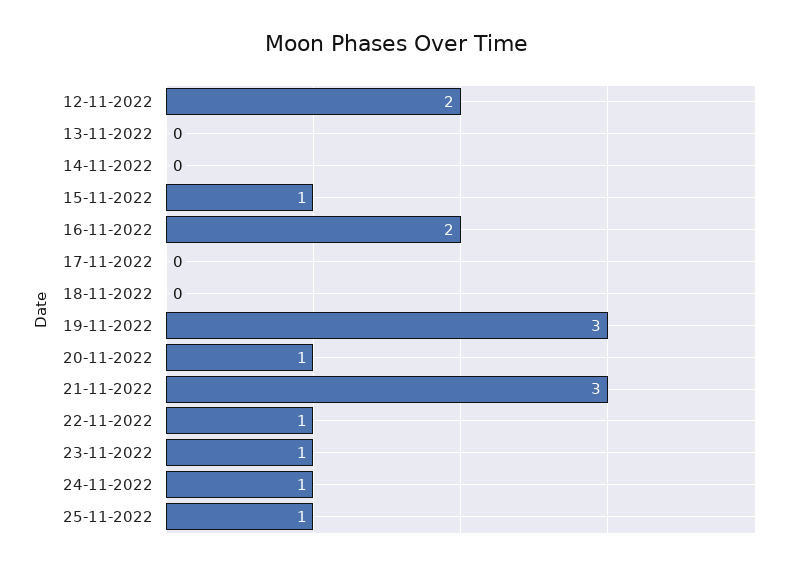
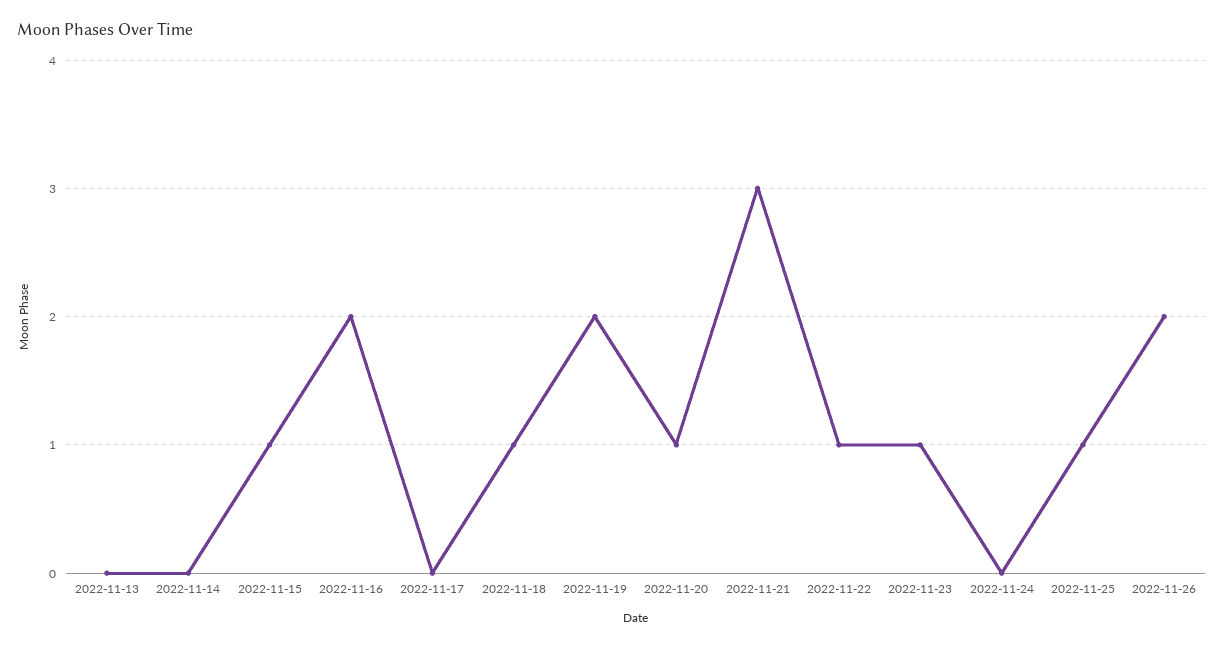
12-11-2022: 2 -> none
18-11-2022: 0 -> 1
19-11-2022: 3 -> 2
24-11-2022: 1 -> 0
2022-11-26: none -> 2

